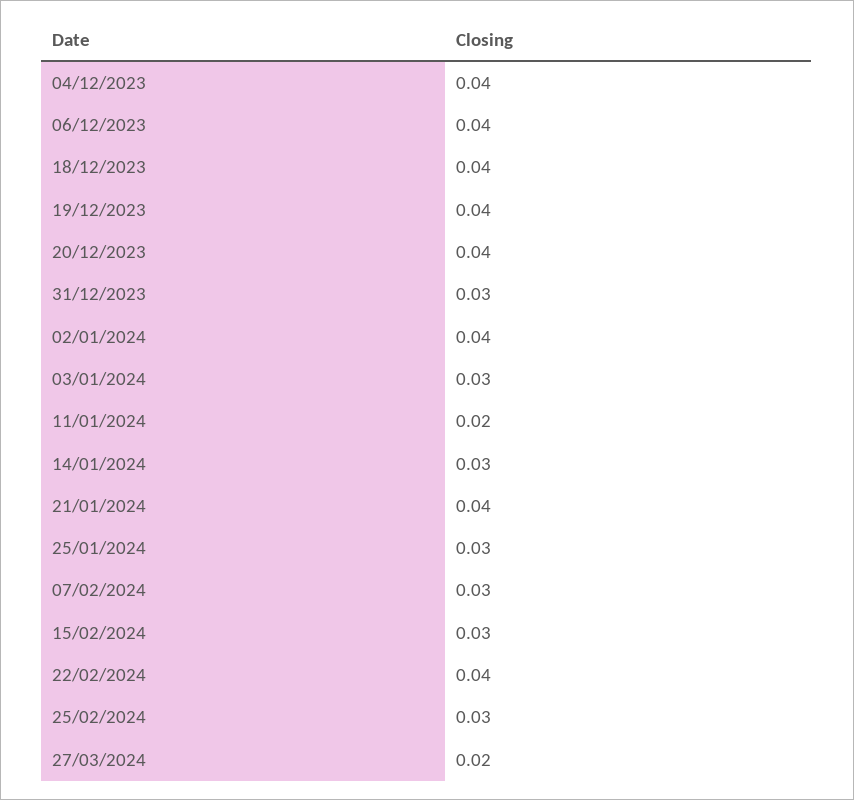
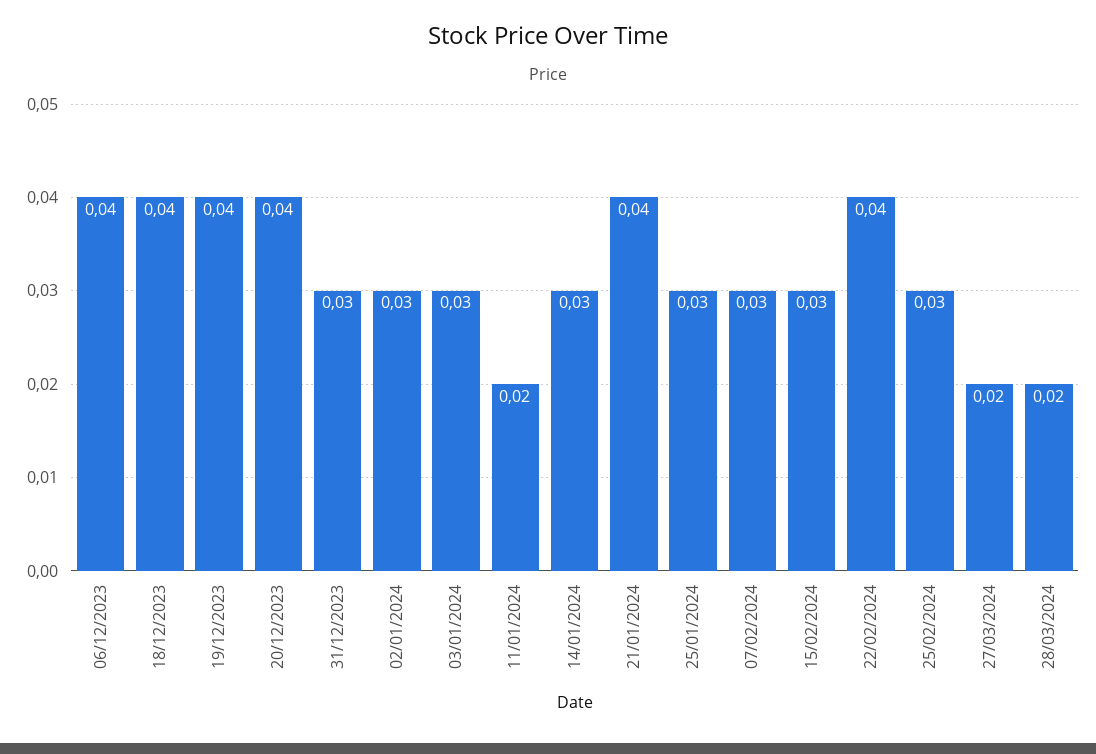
04/12/2023: 0.04 -> none
02/01/2024: 0.04 -> 0.03
28/03/2024: none -> 0.02

